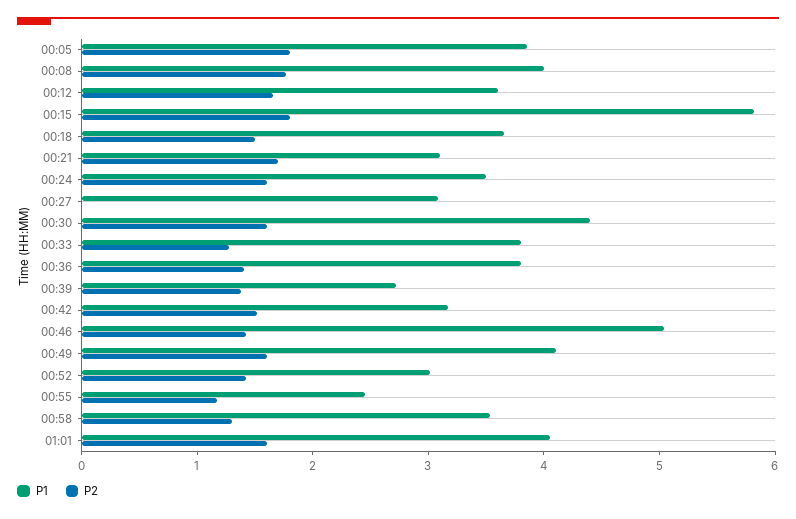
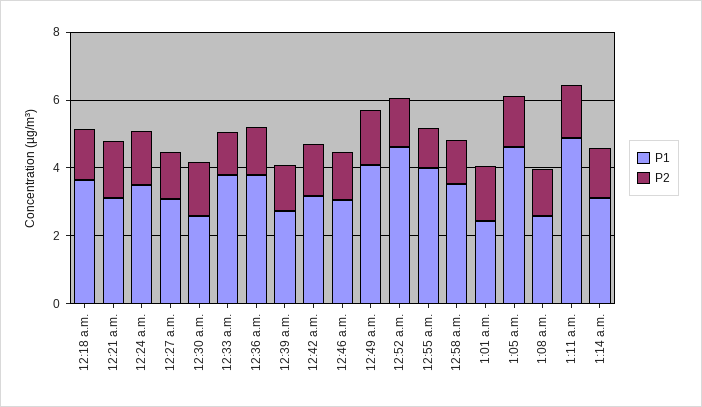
P1, 00:05: 3.8 -> none
P2, 00:05: 1.8 -> none
P1, 00:08: 4 -> none
P2, 00:08: 1.8 -> none
P1, 00:12: 3.6 -> none
P2, 00:12: 1.6 -> none
P1, 00:15: 5.8 -> none
P2, 00:15: 1.8 -> none
P2, 00:27: 0 -> 1.5
P1, 00:30: 4.4 -> 2.5
P1, 00:46: 5 -> 3
P1, 00:52: 3 -> 4.5
P1, 00:55: 2.4 -> 4
P1, 01:01: 4 -> 2.5
P1, 1:05 a.m.: none -> 4.5
P2, 1:05 a.m.: none -> 1.5
P1, 1:08 a.m.: none -> 2.5
P2, 1:08 a.m.: none -> 1.5
P1, 1:11 a.m.: none -> 5
P2, 1:11 a.m.: none -> 1.5
P1, 1:14 a.m.: none -> 3
P2, 1:14 a.m.: none -> 1.5

